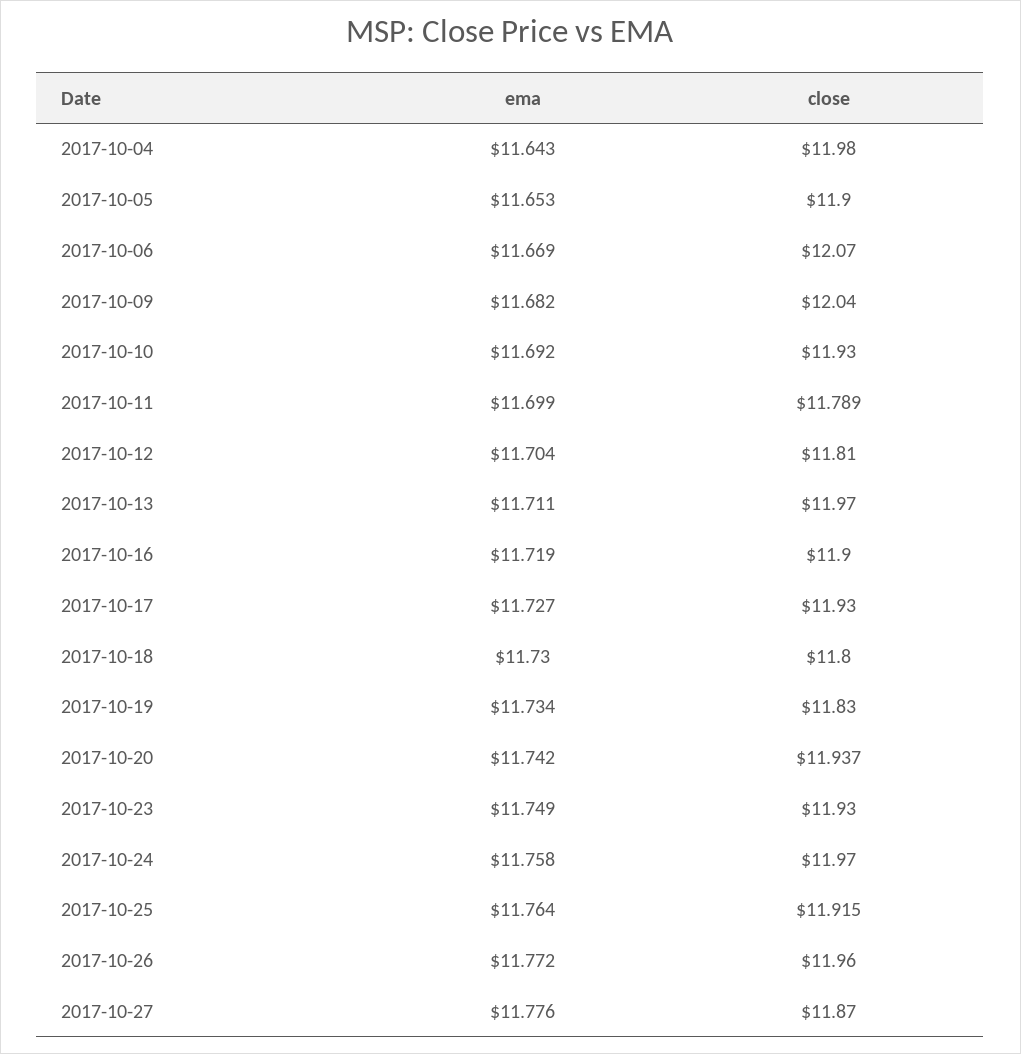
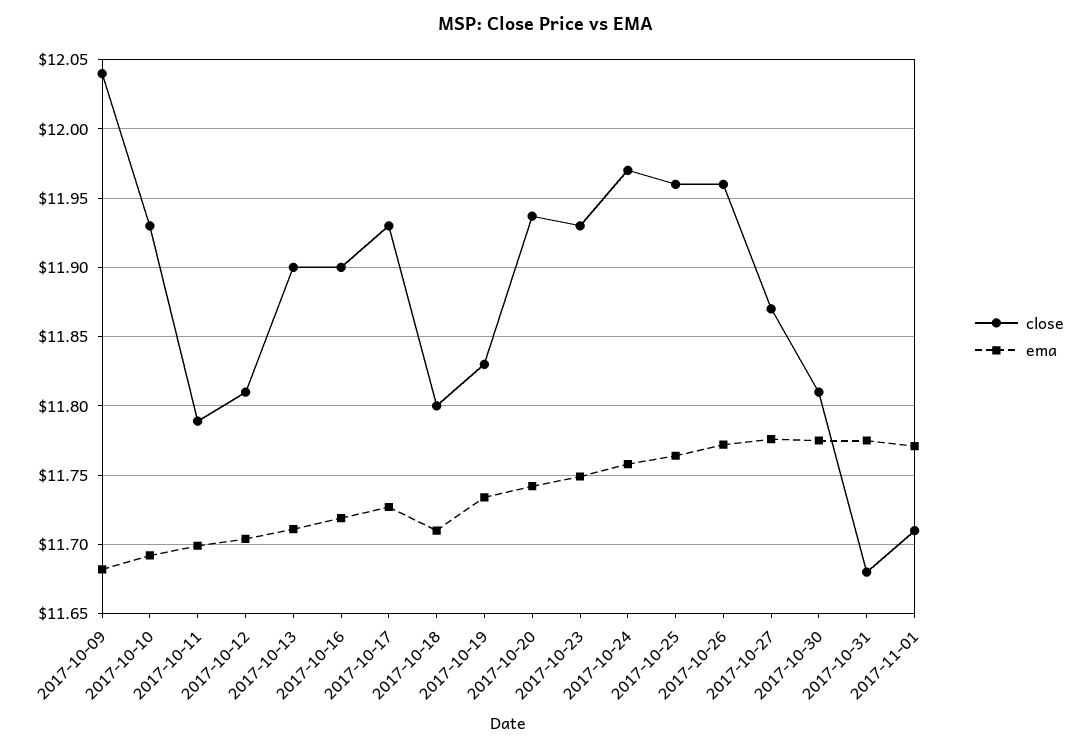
ema, 2017-10-04: 11.643 -> none
close, 2017-10-04: 11.98 -> none
ema, 2017-10-05: 11.653 -> none
close, 2017-10-05: 11.9 -> none
ema, 2017-10-06: 11.669 -> none
close, 2017-10-06: 12.07 -> none
close, 2017-10-13: 11.97 -> 11.9
ema, 2017-10-18: 11.73 -> 11.71
close, 2017-10-25: 11.915 -> 11.96
close, 2017-10-30: none -> 11.81
ema, 2017-10-30: none -> 11.775
close, 2017-10-31: none -> 11.68
ema, 2017-10-31: none -> 11.775
close, 2017-11-01: none -> 11.71
ema, 2017-11-01: none -> 11.77

